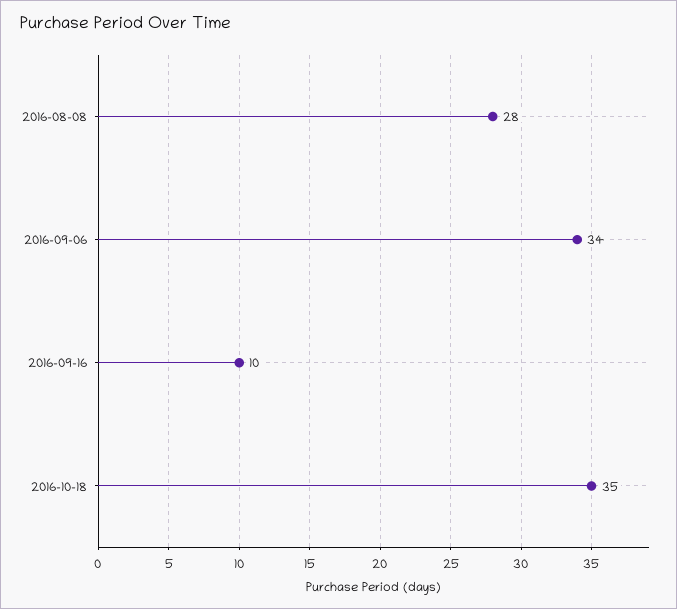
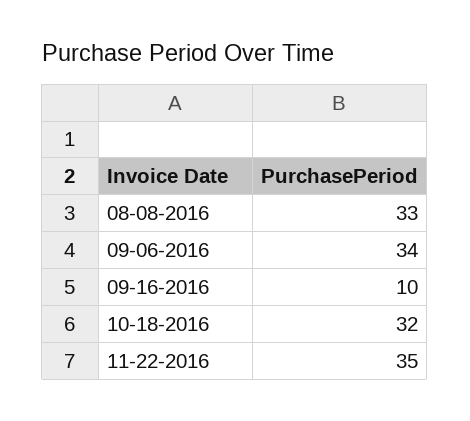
2016-08-08: 28 -> 33
2016-10-18: 35 -> 32
11-22-2016: none -> 35

